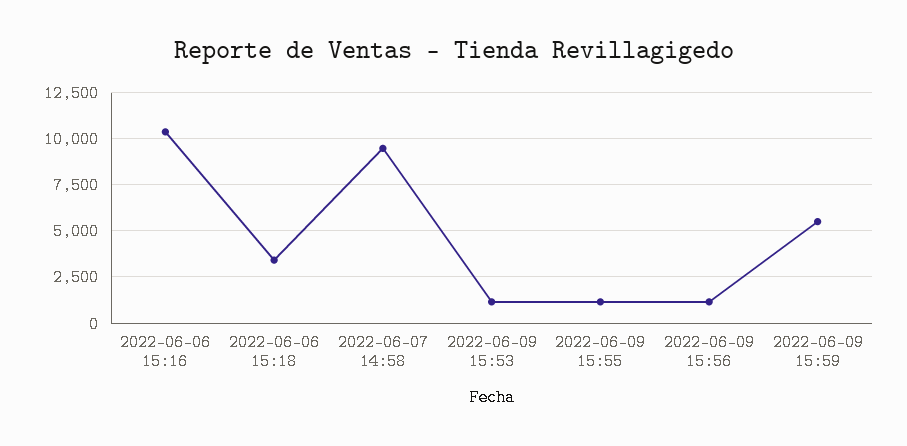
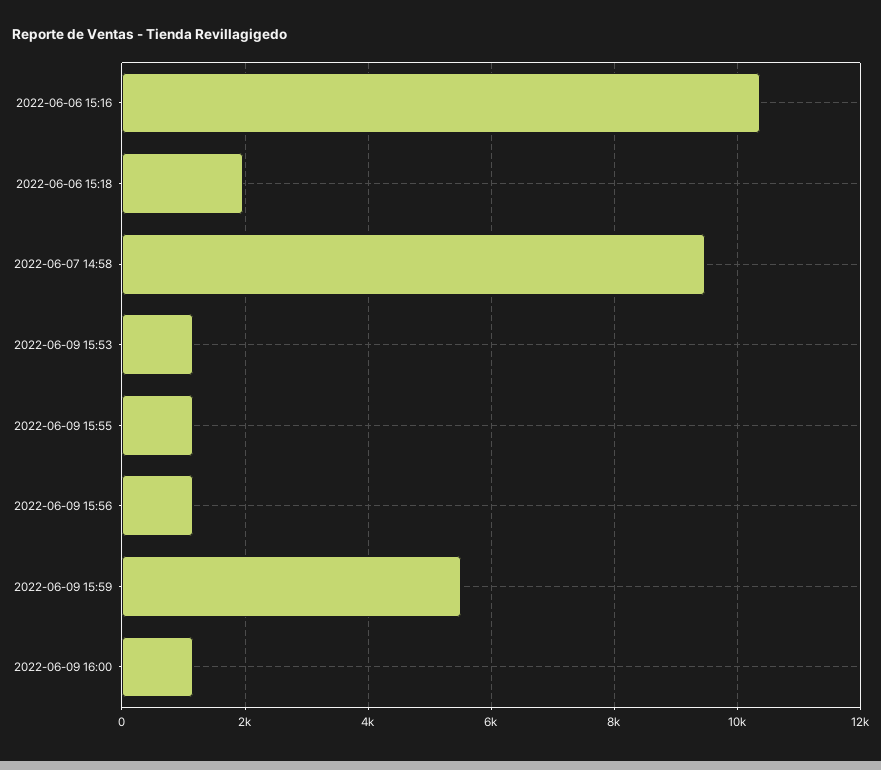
2022-06-06 15:18: 3500 -> 2000
2022-06-09 16:00: none -> 1200

